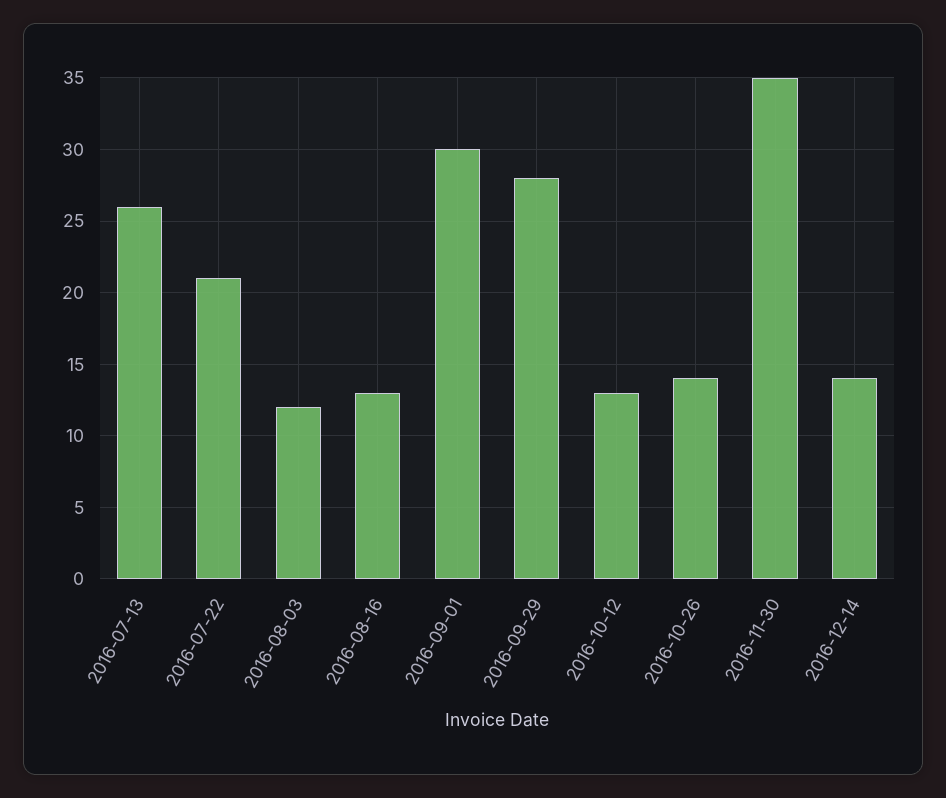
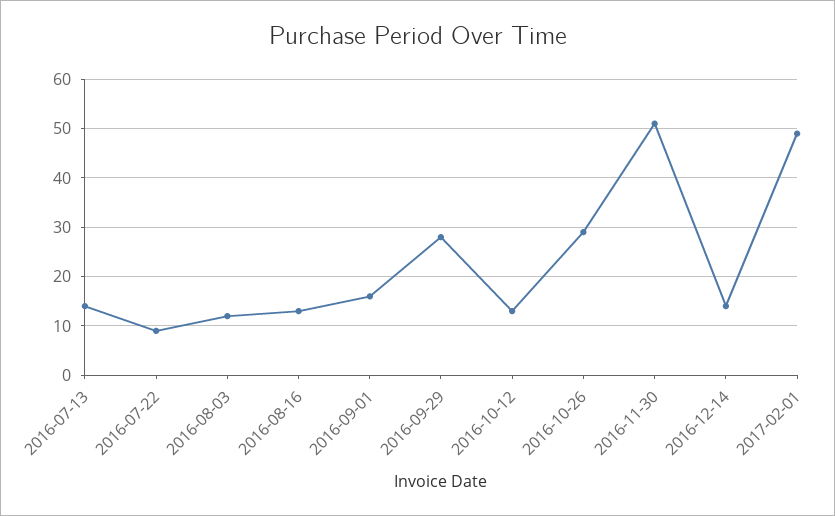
2016-07-13: 26 -> 15
2016-07-22: 21 -> 10
2016-09-01: 30 -> 15
2016-10-26: 14 -> 30
2016-11-30: 35 -> 50
2017-02-01: none -> 50

